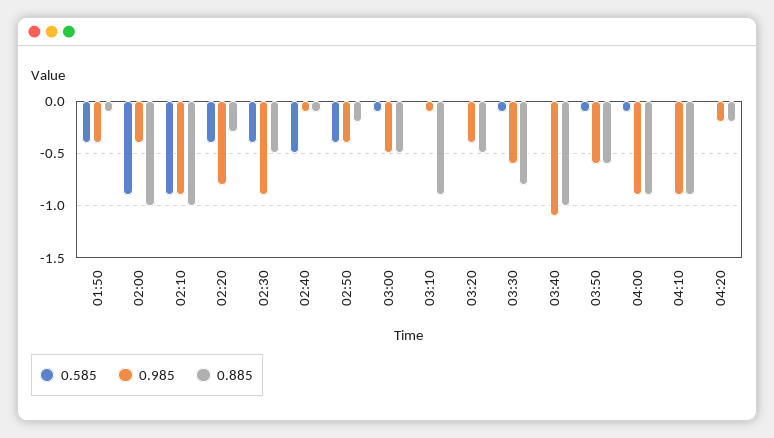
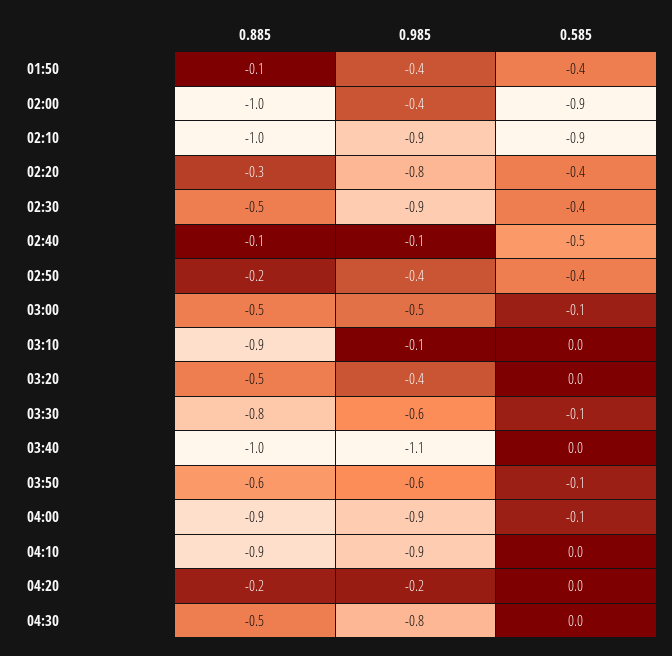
0.885, 04:30: none -> -0.5
0.985, 04:30: none -> -0.8
0.585, 04:30: none -> 0

